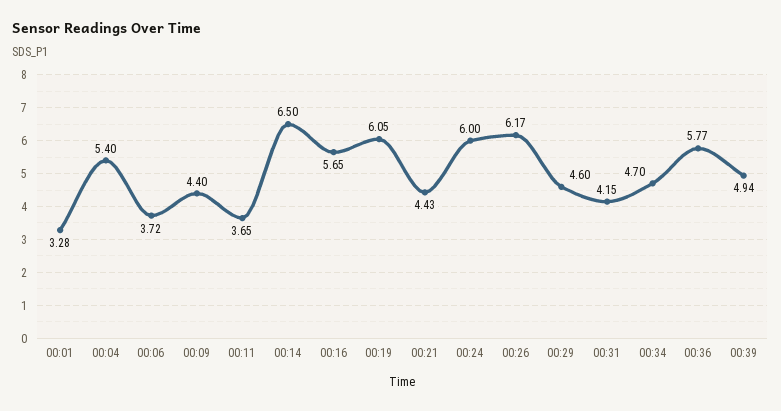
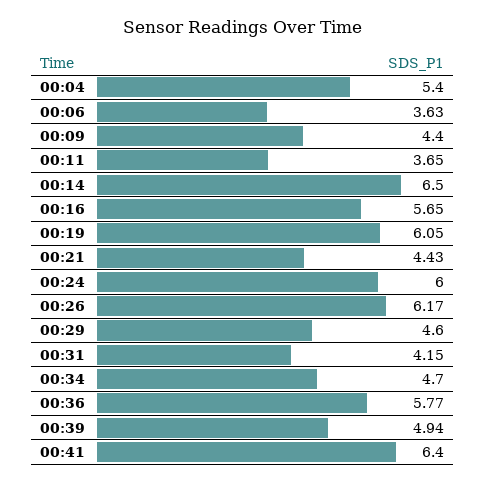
00:01: 3.28 -> none
00:06: 3.72 -> 3.63
00:41: none -> 6.4

